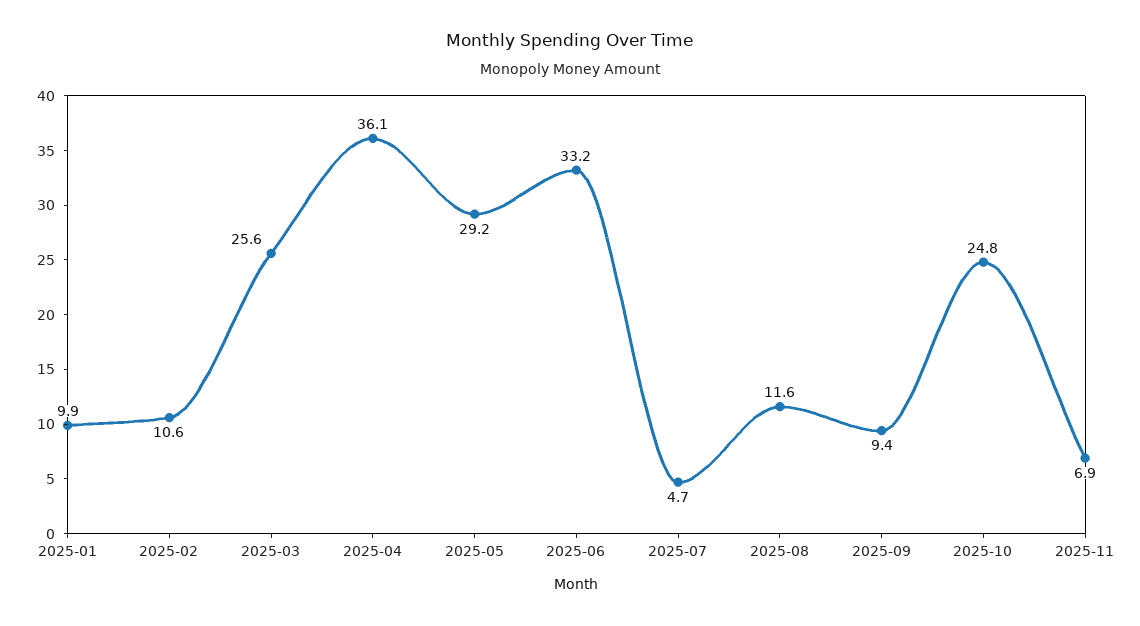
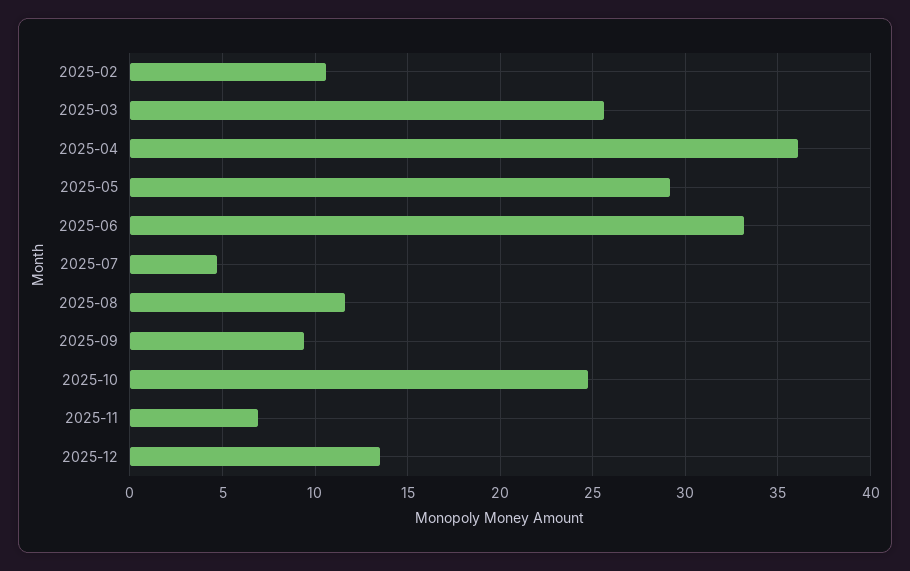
2025-01: 9.9 -> none
2025-12: none -> 13.5

